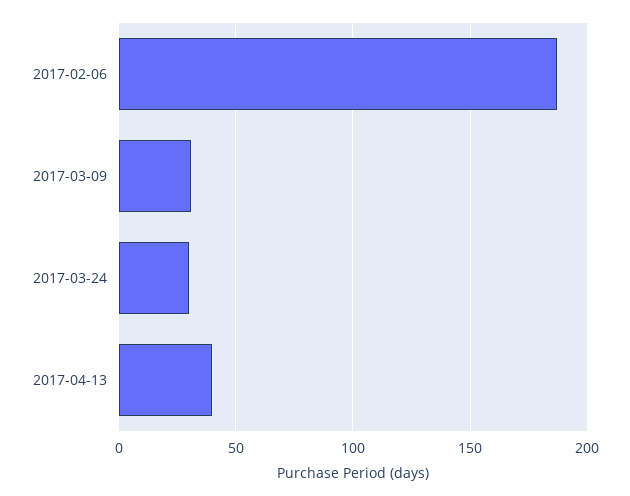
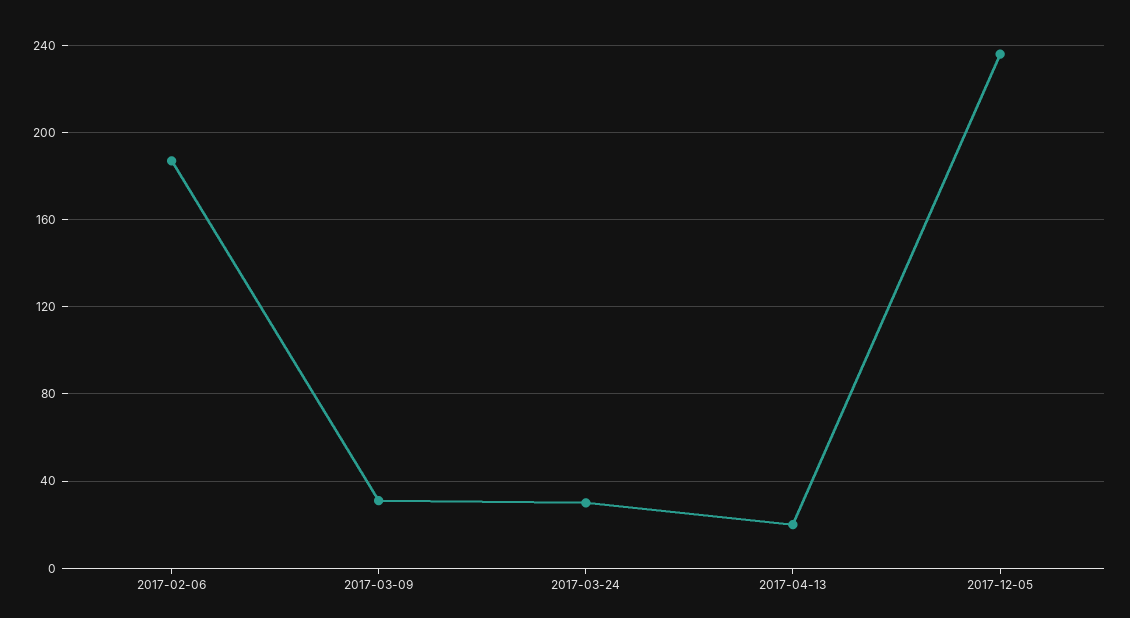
2017-04-13: 40 -> 20
2017-12-05: none -> 235

